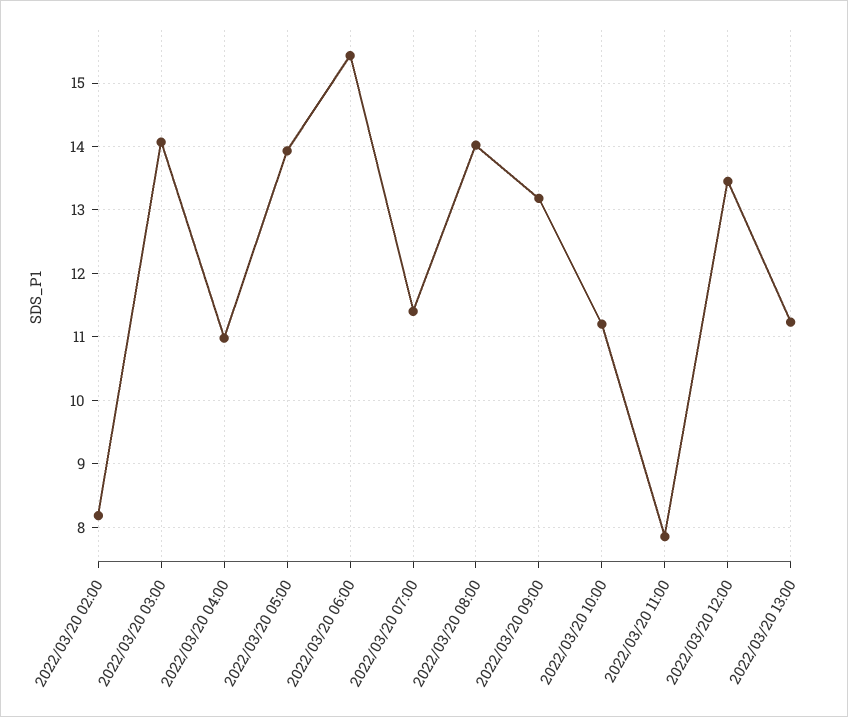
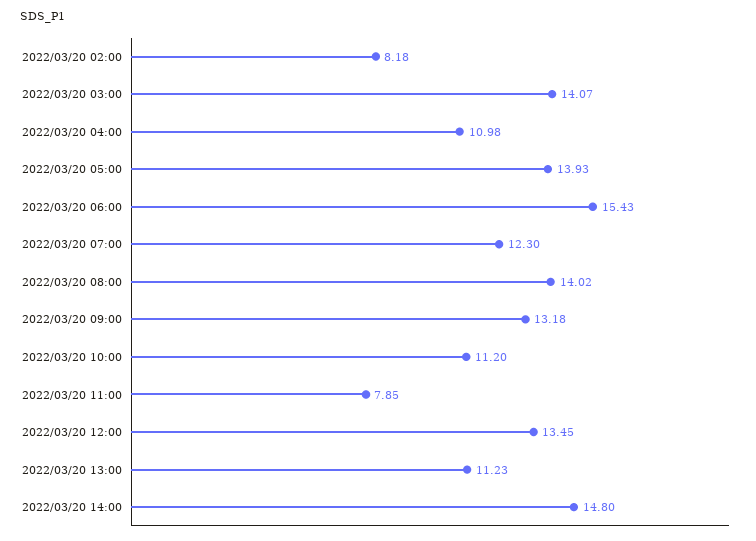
2022/03/20 07:00: 11.4 -> 12.3
2022/03/20 14:00: none -> 14.8

